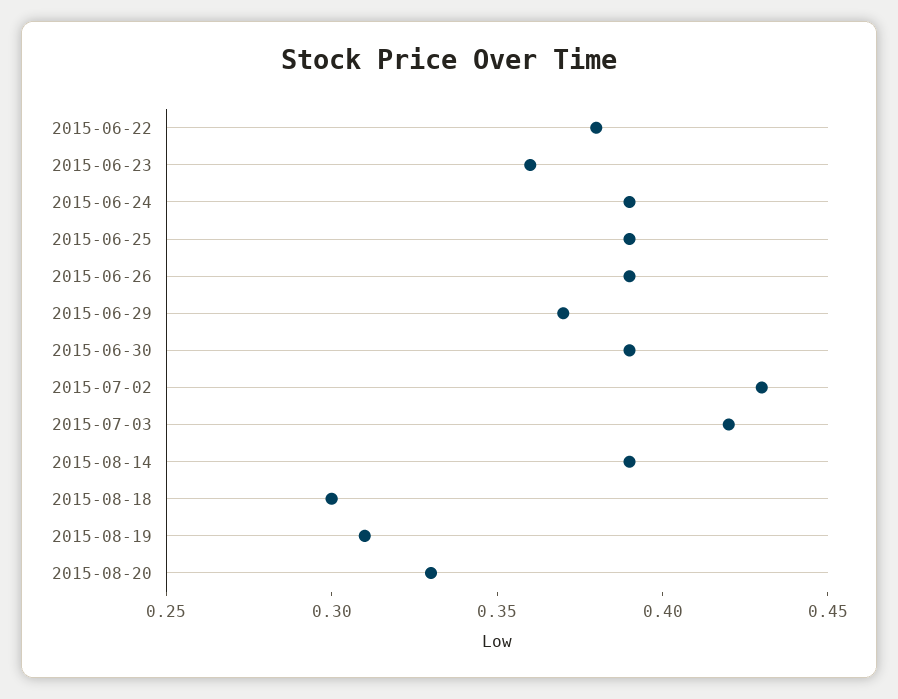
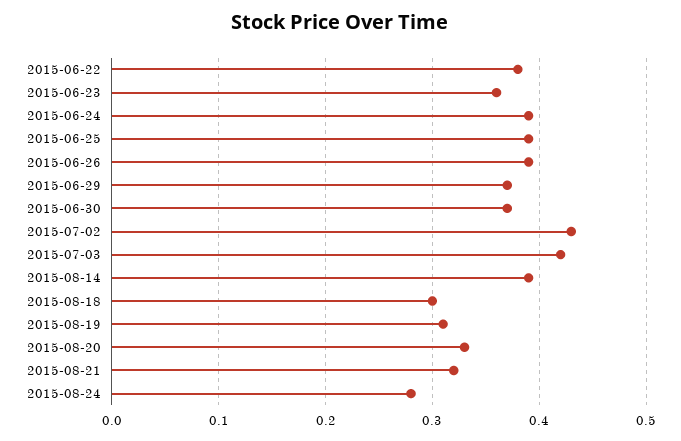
2015-06-30: 0.39 -> 0.37
2015-08-21: none -> 0.32
2015-08-24: none -> 0.28

